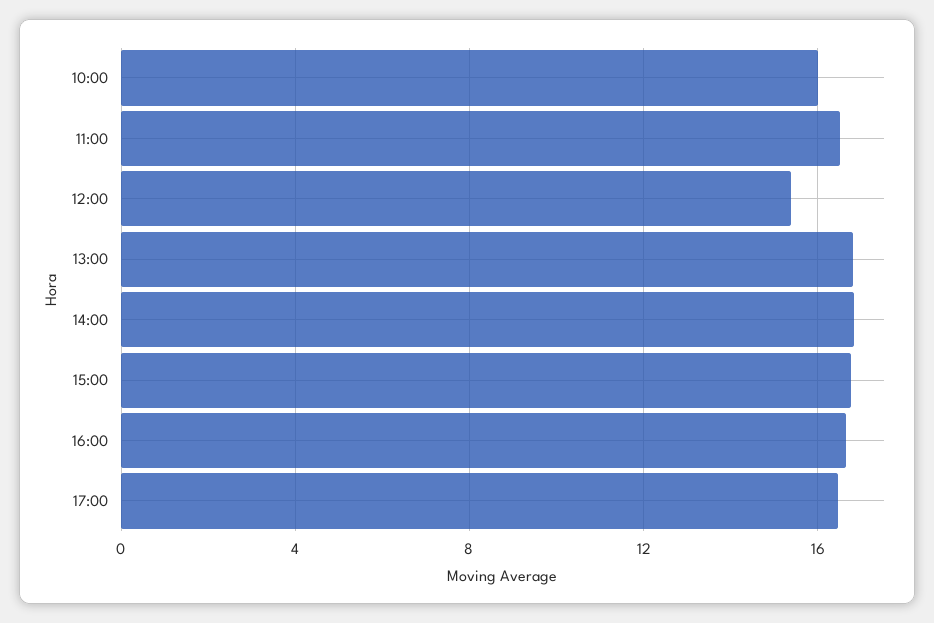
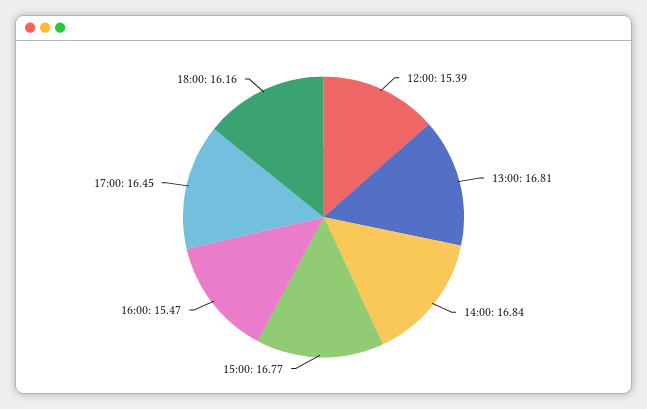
10:00: 16 -> none
11:00: 16.5 -> none
16:00: 16.5 -> 15.47
18:00: none -> 16.16

